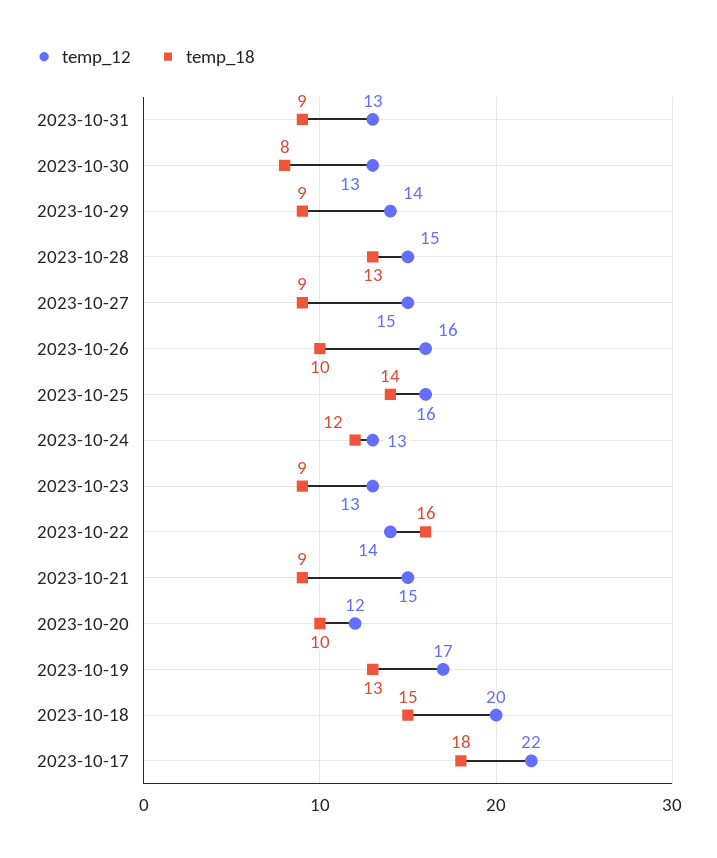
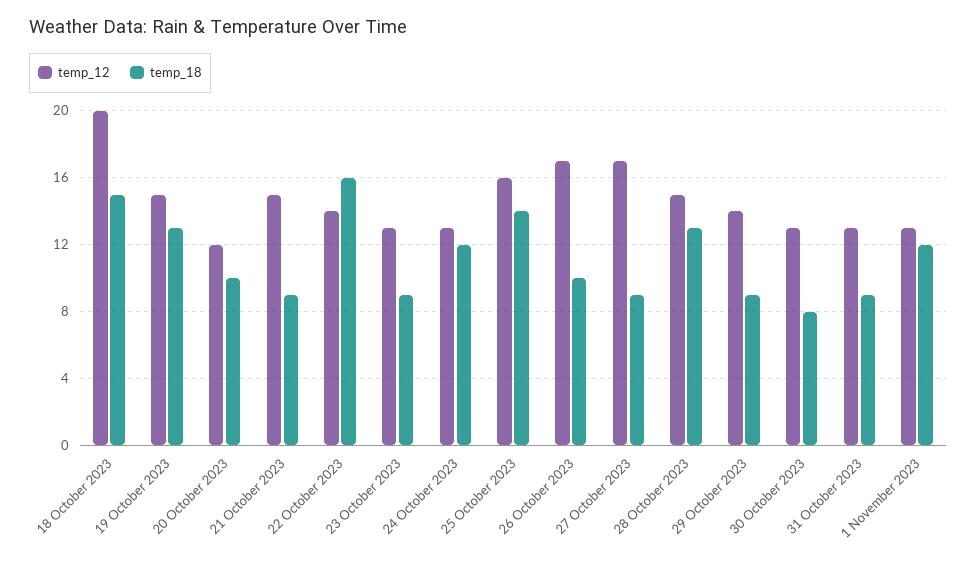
temp_12, 2023-10-27: 15 -> 17
temp_12, 2023-10-26: 16 -> 17
temp_12, 2023-10-19: 17 -> 15
temp_12, 2023-10-17: 22 -> none
temp_18, 2023-10-17: 18 -> none
temp_12, 1 November 2023: none -> 13
temp_18, 1 November 2023: none -> 12

